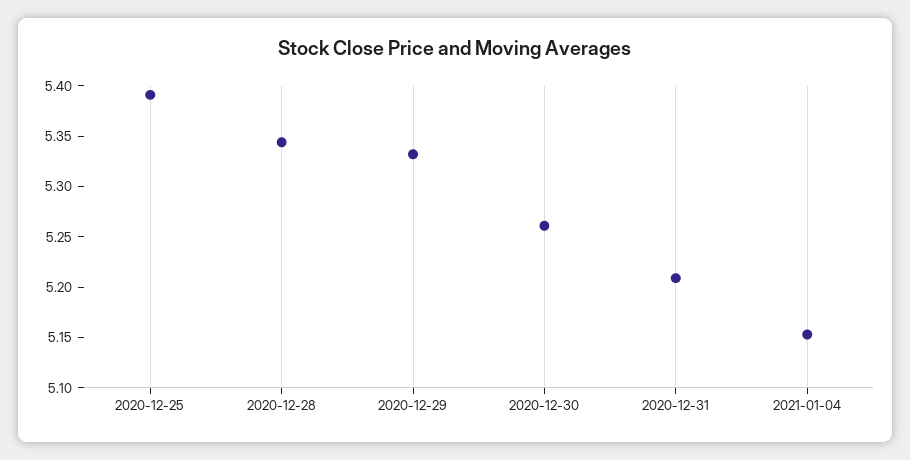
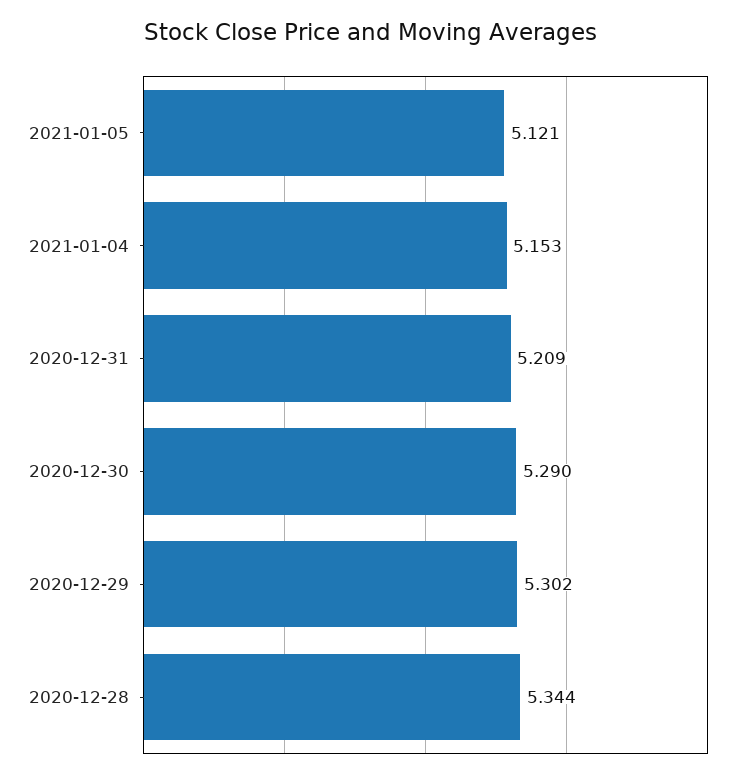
2020-12-25: 5.39 -> none
2020-12-29: 5.33 -> 5.302
2020-12-30: 5.26 -> 5.29
2021-01-05: none -> 5.121

